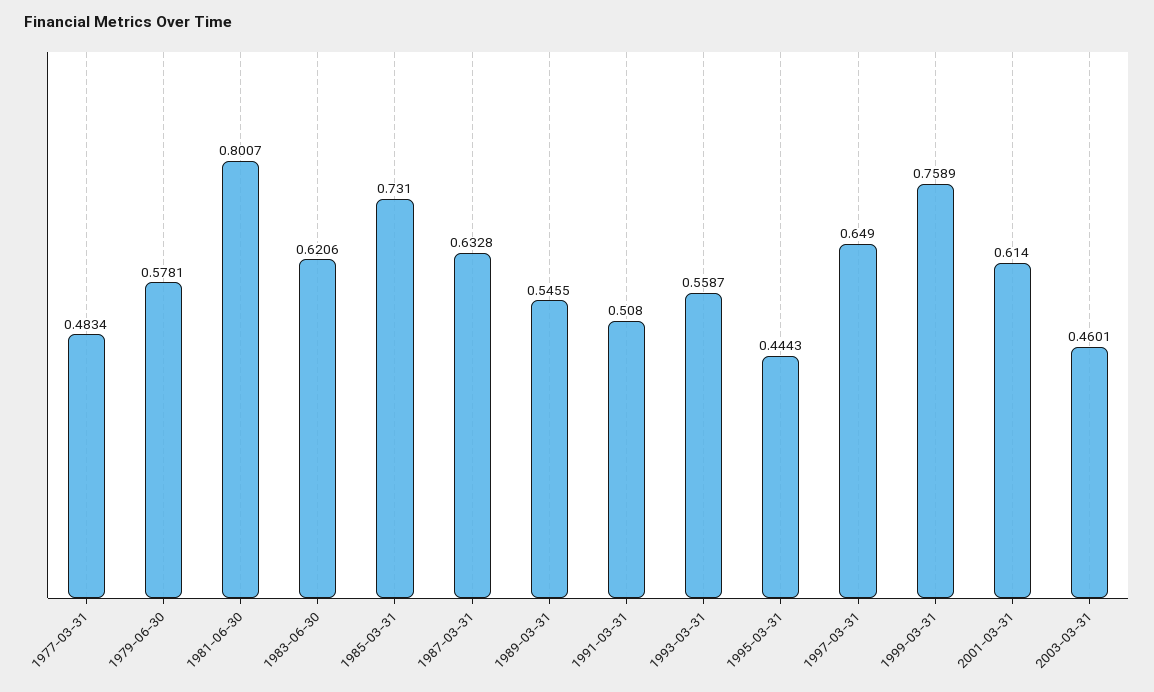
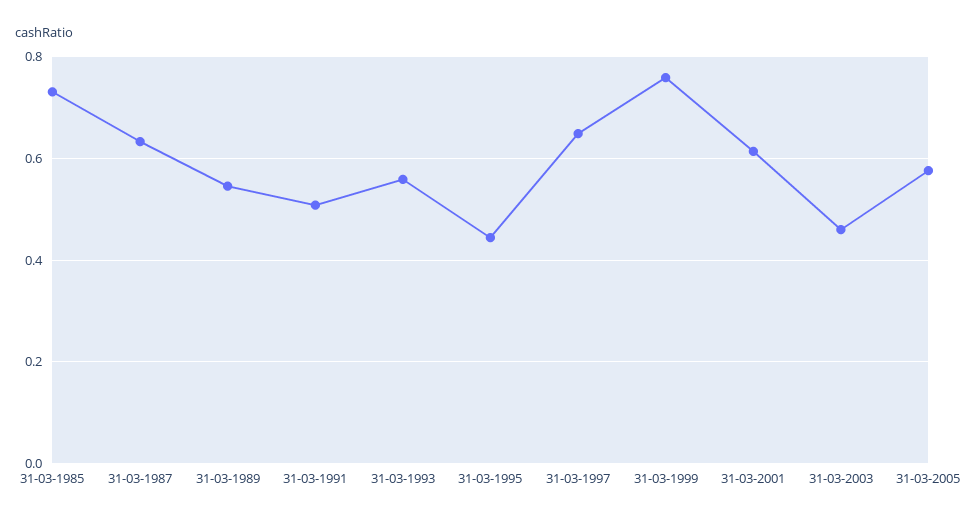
1977-03-31: 0.4834 -> none
1979-06-30: 0.5781 -> none
1981-06-30: 0.8007 -> none
1983-06-30: 0.6206 -> none
31-03-2005: none -> 0.58

